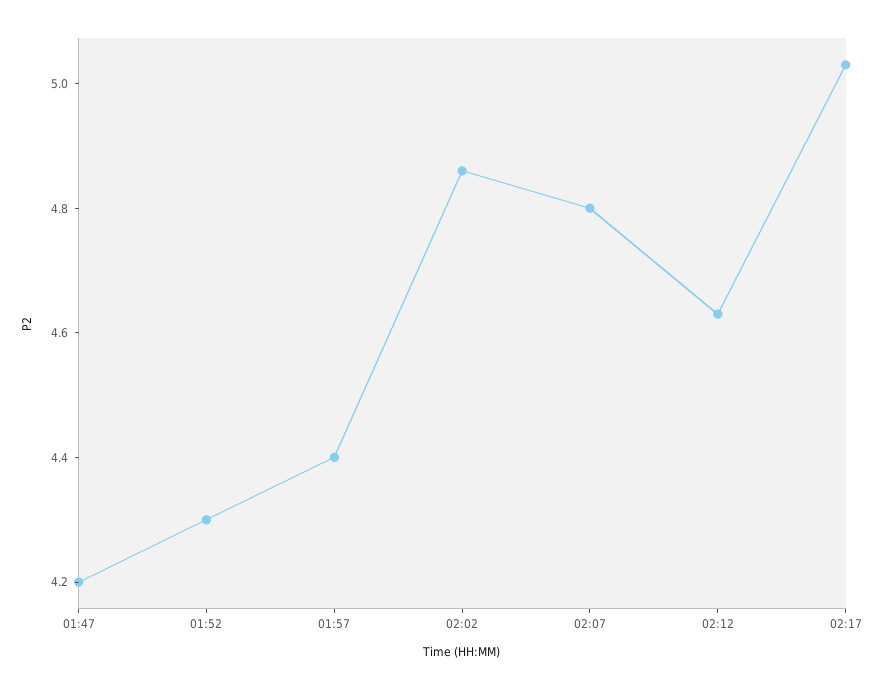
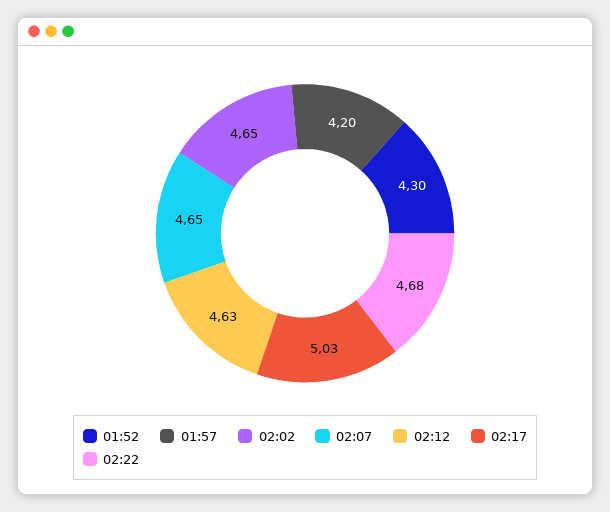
01:47: 4.2 -> none
01:57: 4.4 -> 4.2
02:02: 4.85 -> 4.65
02:07: 4.8 -> 4.65
02:22: none -> 4.68

